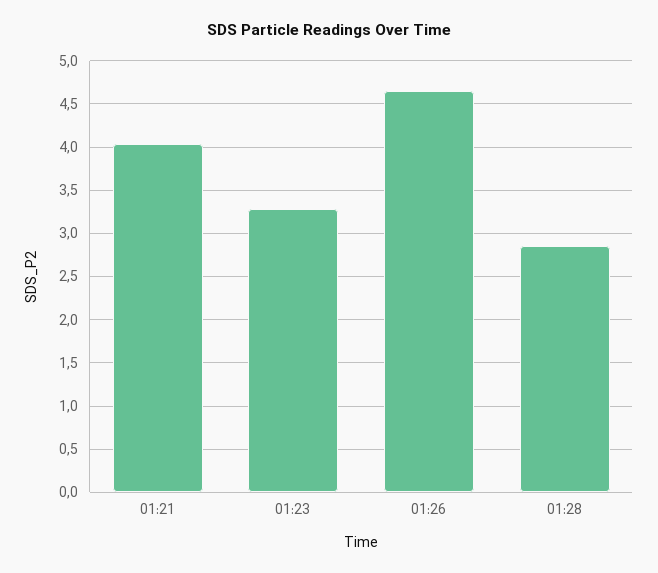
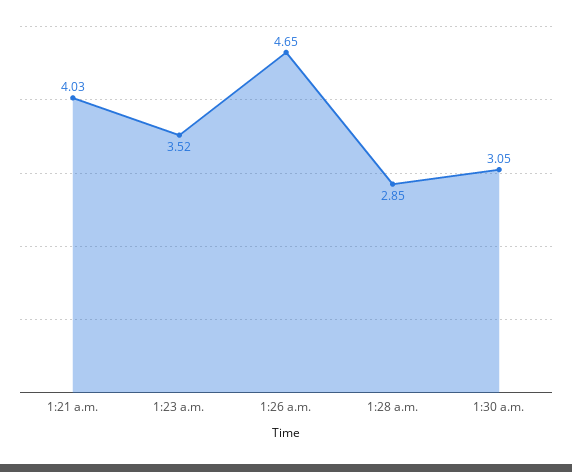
01:23: 3.3 -> 3.52
1:30 a.m.: none -> 3.05

